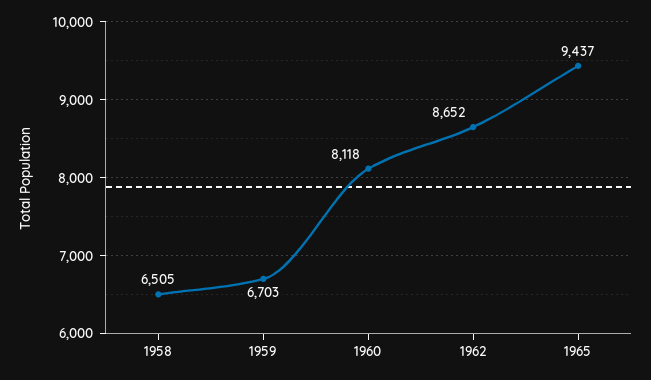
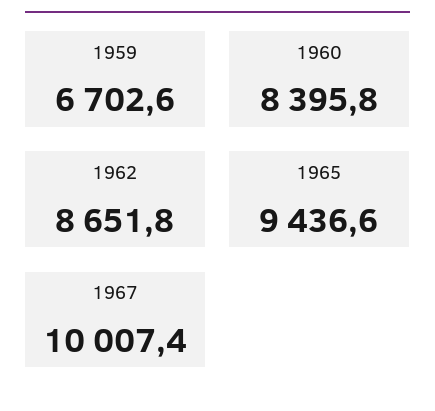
1958: 6505 -> none
1960: 8118 -> 8395.8
1967: none -> 10007.4

